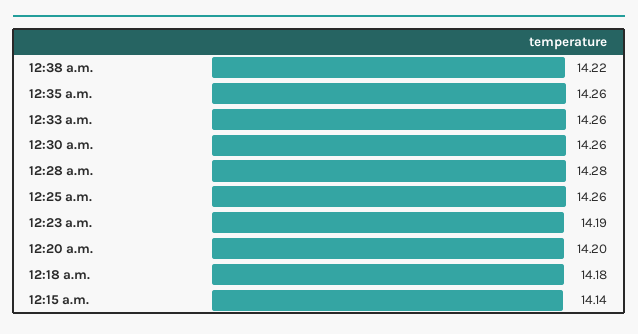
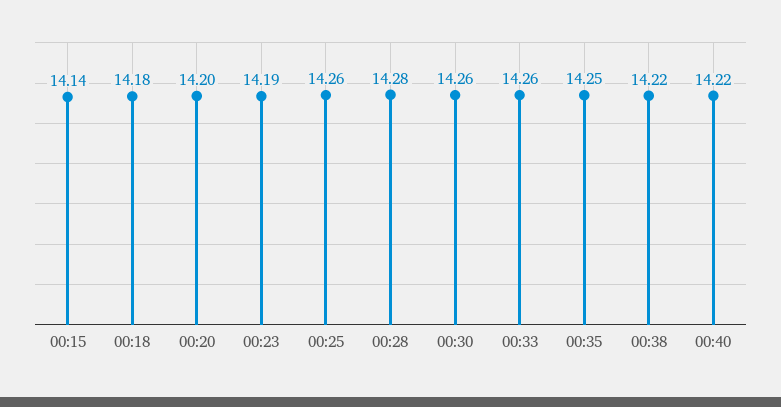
12:35 a.m.: 14.26 -> 14.25
00:40: none -> 14.22

